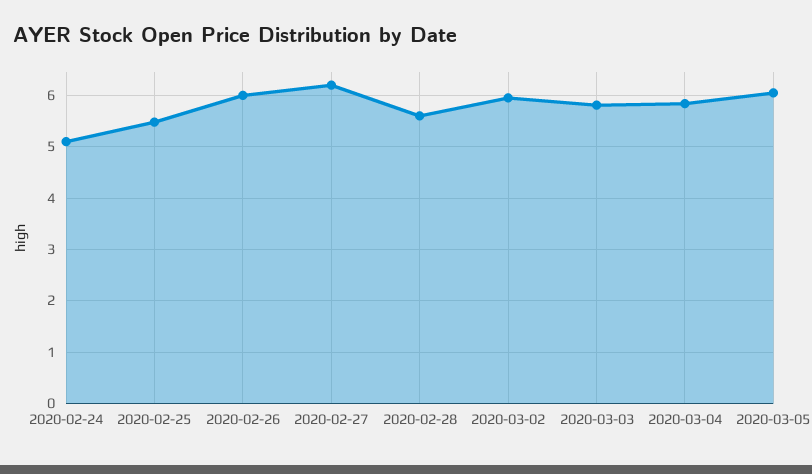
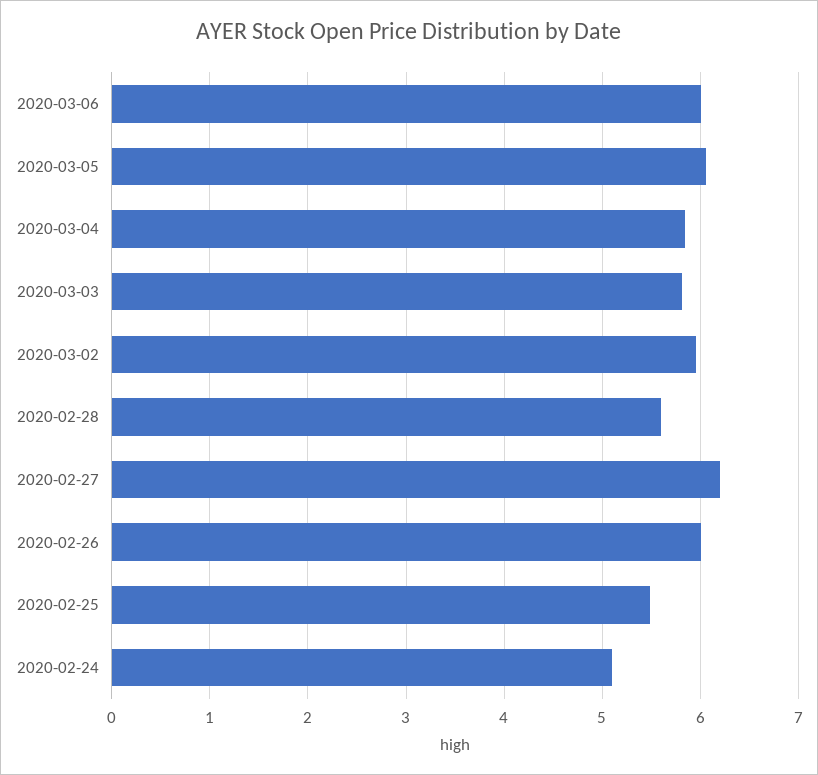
2020-03-06: none -> 6

